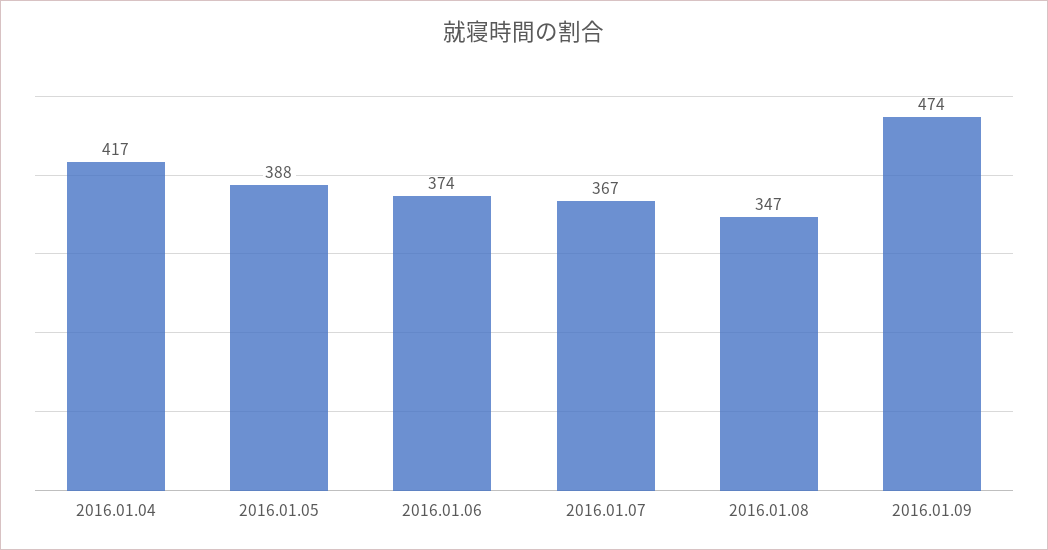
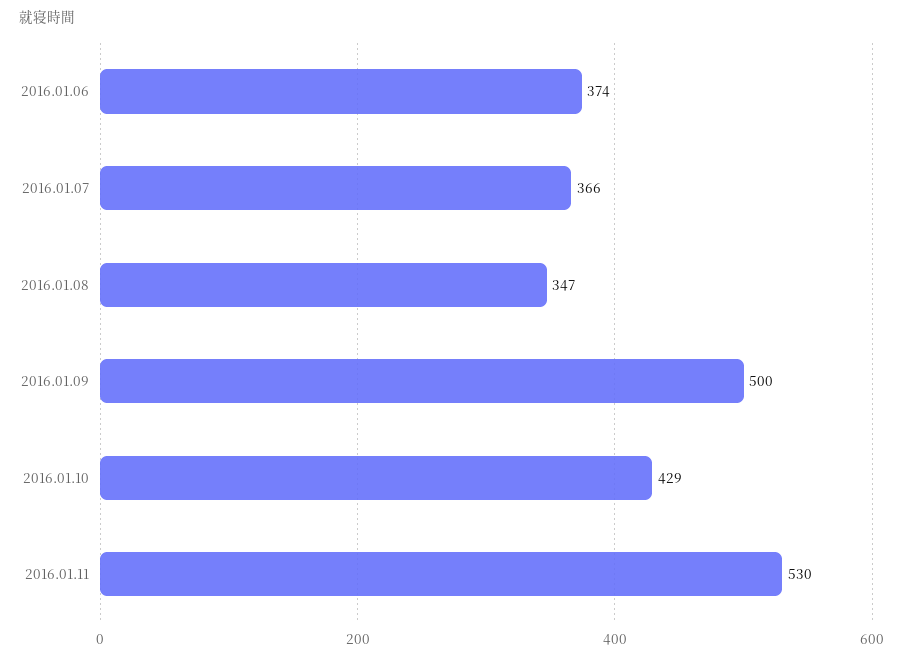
2016.01.04: 417 -> none
2016.01.05: 388 -> none
2016.01.07: 367 -> 366
2016.01.09: 474 -> 500
2016.01.10: none -> 429
2016.01.11: none -> 530

